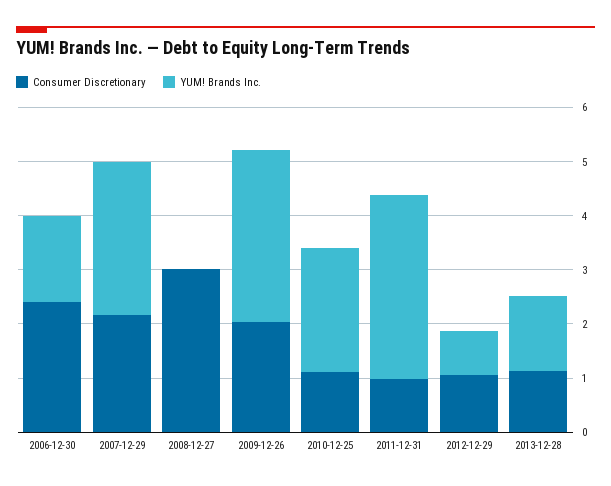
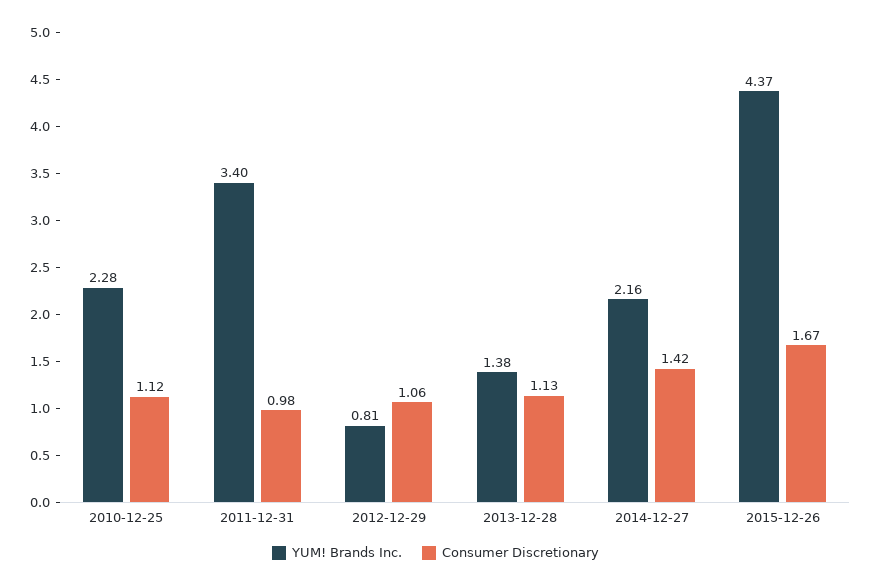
Consumer Discretionary, 2006-12-30: 2.4 -> none
YUM! Brands Inc., 2006-12-30: 1.6 -> none
Consumer Discretionary, 2007-12-29: 2.2 -> none
YUM! Brands Inc., 2007-12-29: 2.8 -> none
Consumer Discretionary, 2008-12-27: 3 -> none
YUM! Brands Inc., 2008-12-27: 0 -> none
Consumer Discretionary, 2009-12-26: 2 -> none
YUM! Brands Inc., 2009-12-26: 3.2 -> none
YUM! Brands Inc., 2014-12-27: none -> 2.16
Consumer Discretionary, 2014-12-27: none -> 1.42
YUM! Brands Inc., 2015-12-26: none -> 4.37
Consumer Discretionary, 2015-12-26: none -> 1.67

